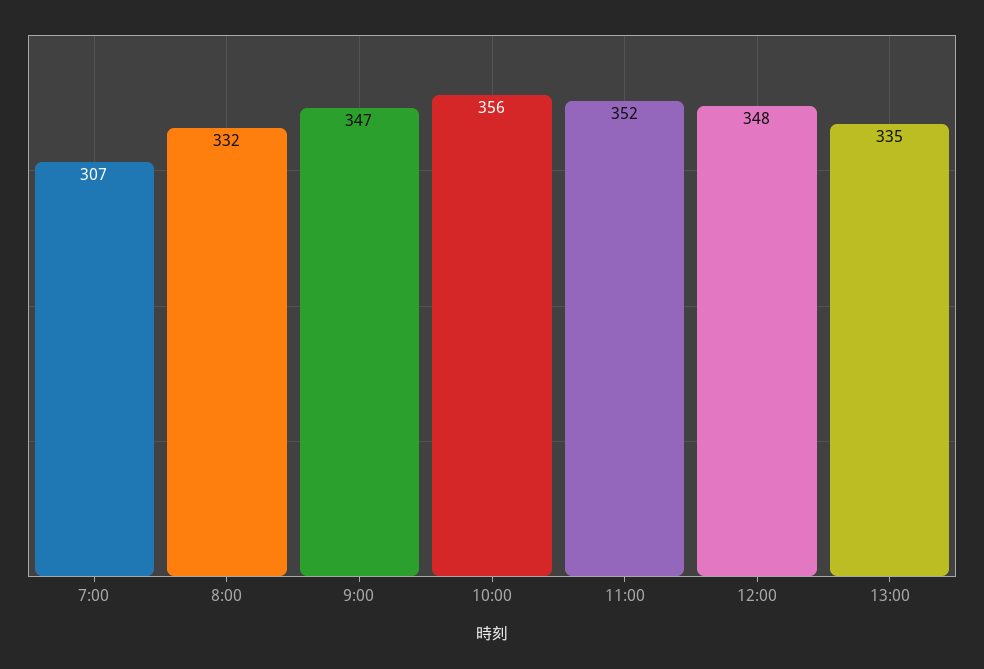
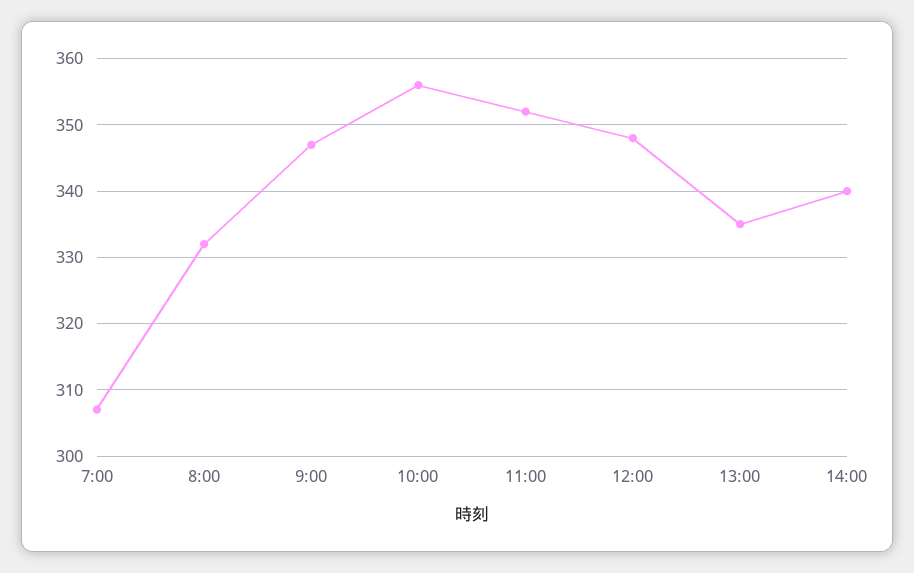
14:00: none -> 340

